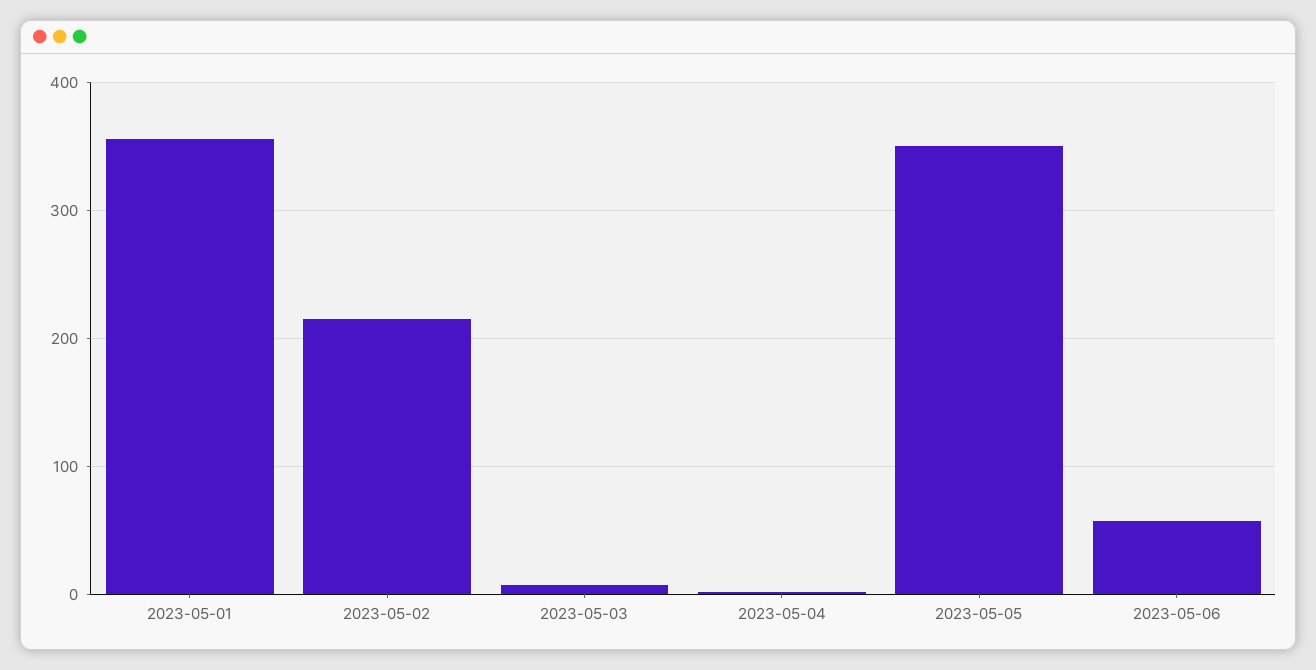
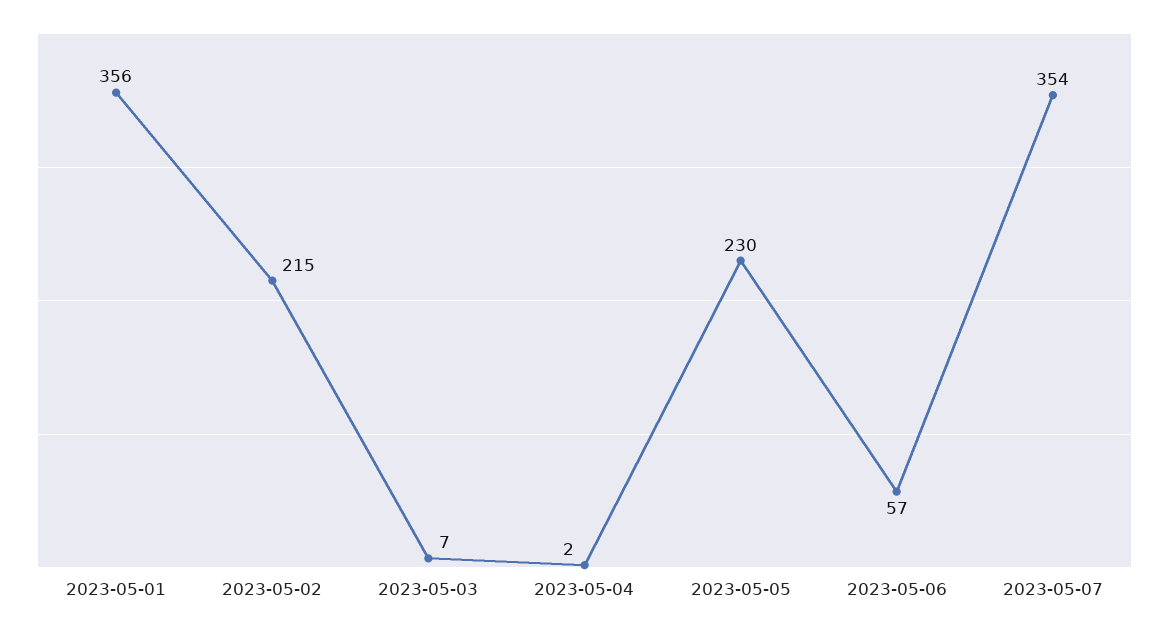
2023-05-05: 350 -> 230
2023-05-07: none -> 354

